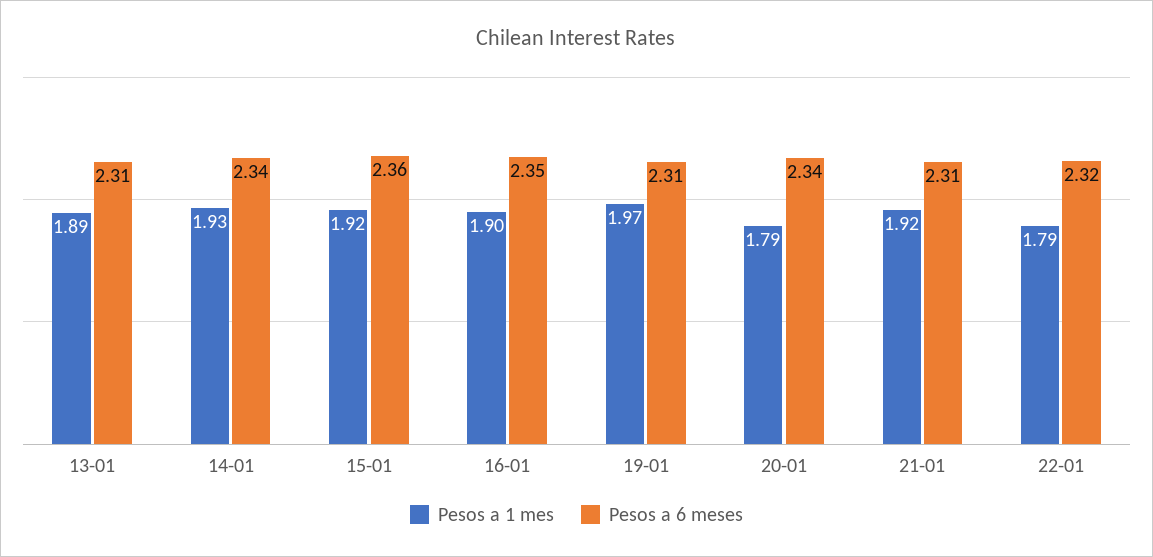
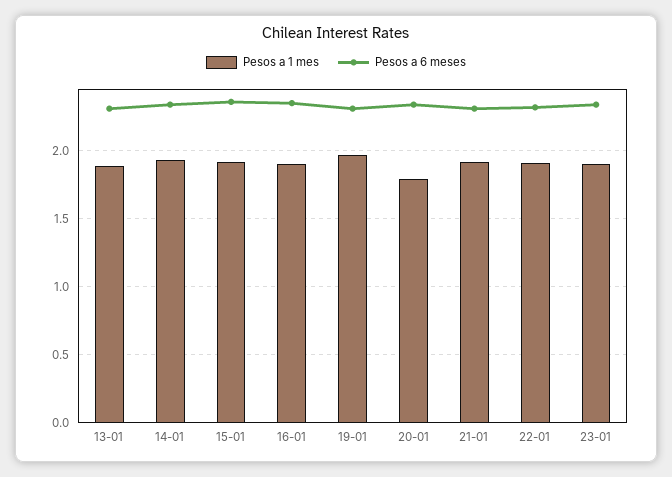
Pesos a 1 mes, 22-01: 1.79 -> 1.9
Pesos a 1 mes, 23-01: none -> 1.9
Pesos a 6 meses, 23-01: none -> 2.35

